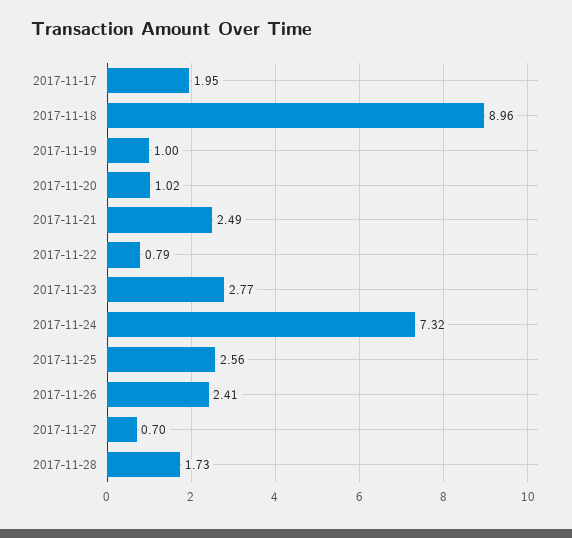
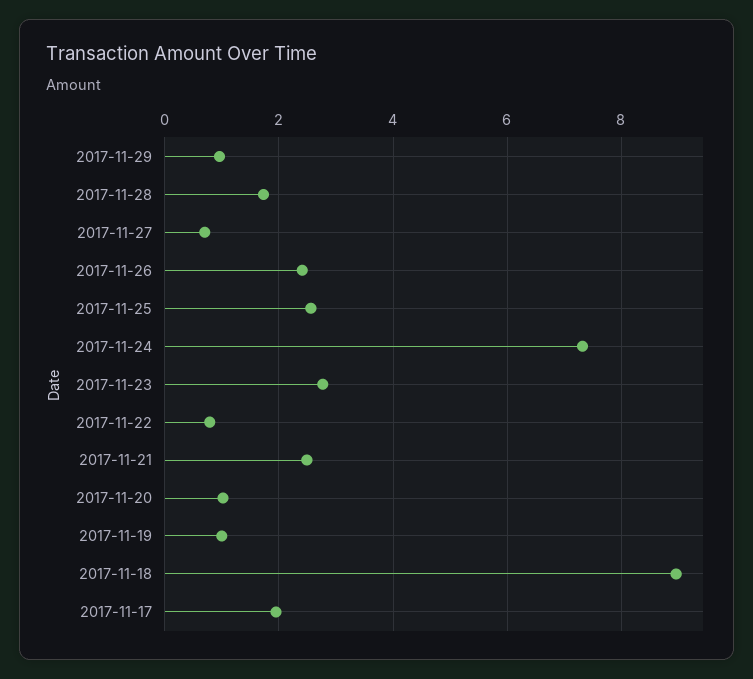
2017-11-29: none -> 1

